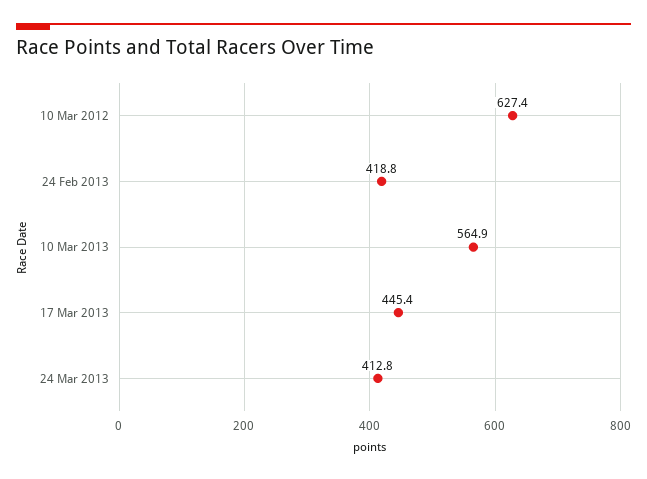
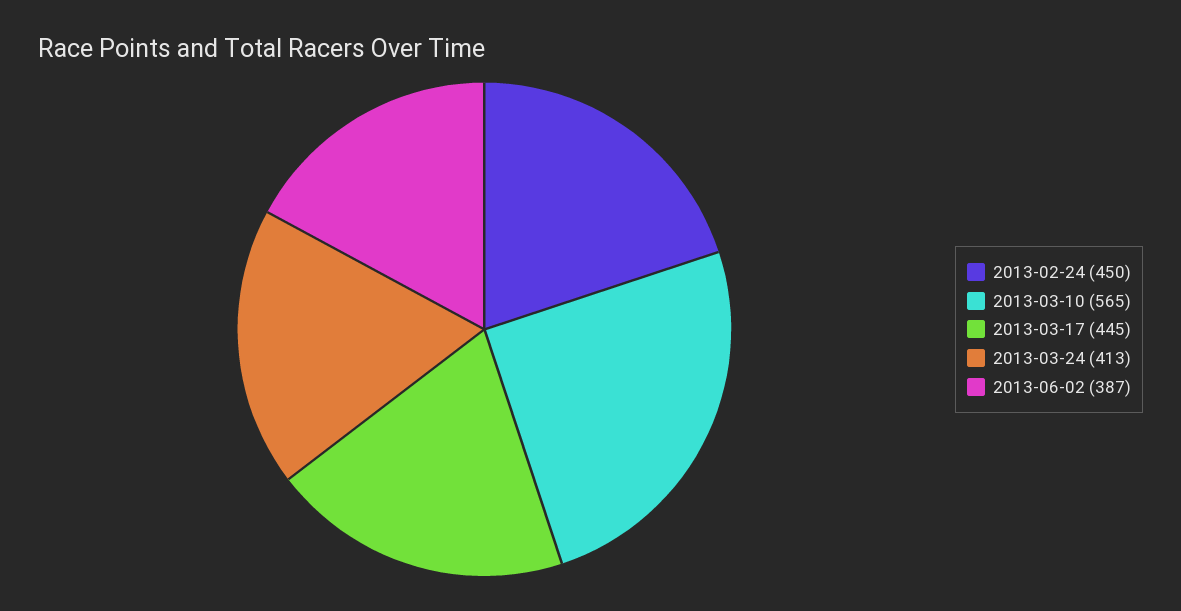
10 Mar 2012: 627.4 -> none
24 Feb 2013: 418.8 -> 450
2013-06-02: none -> 387

